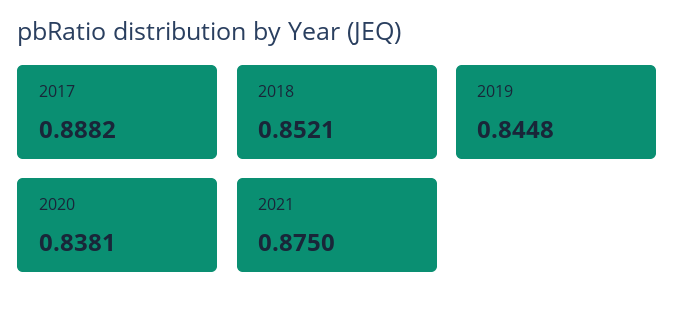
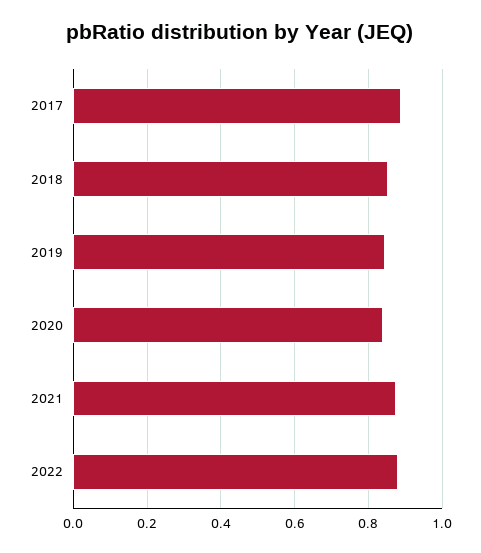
2022: none -> 0.88

